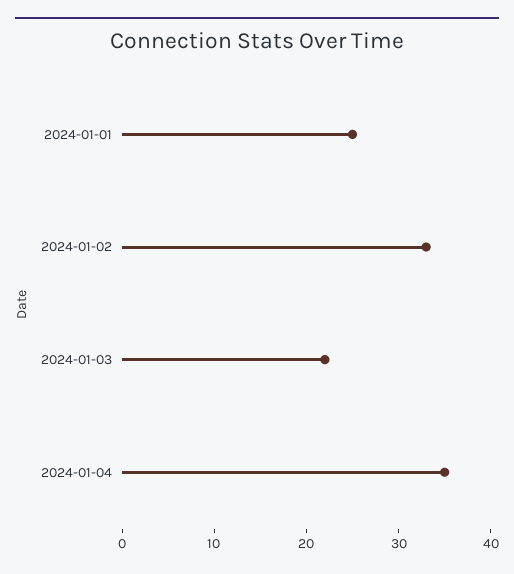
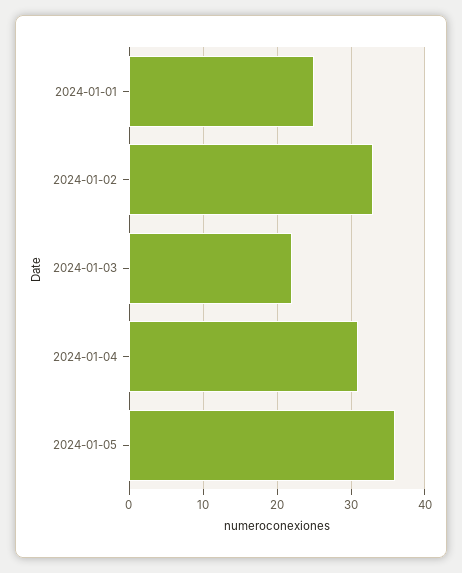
2024-01-04: 35 -> 31
2024-01-05: none -> 36

